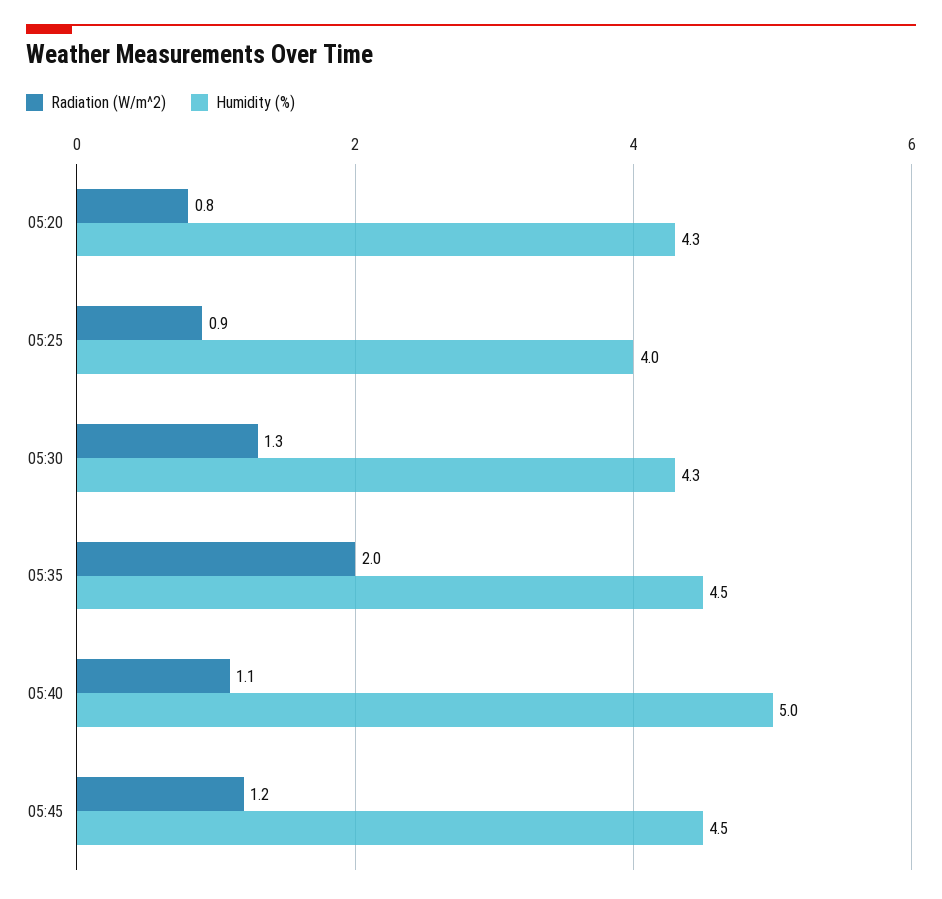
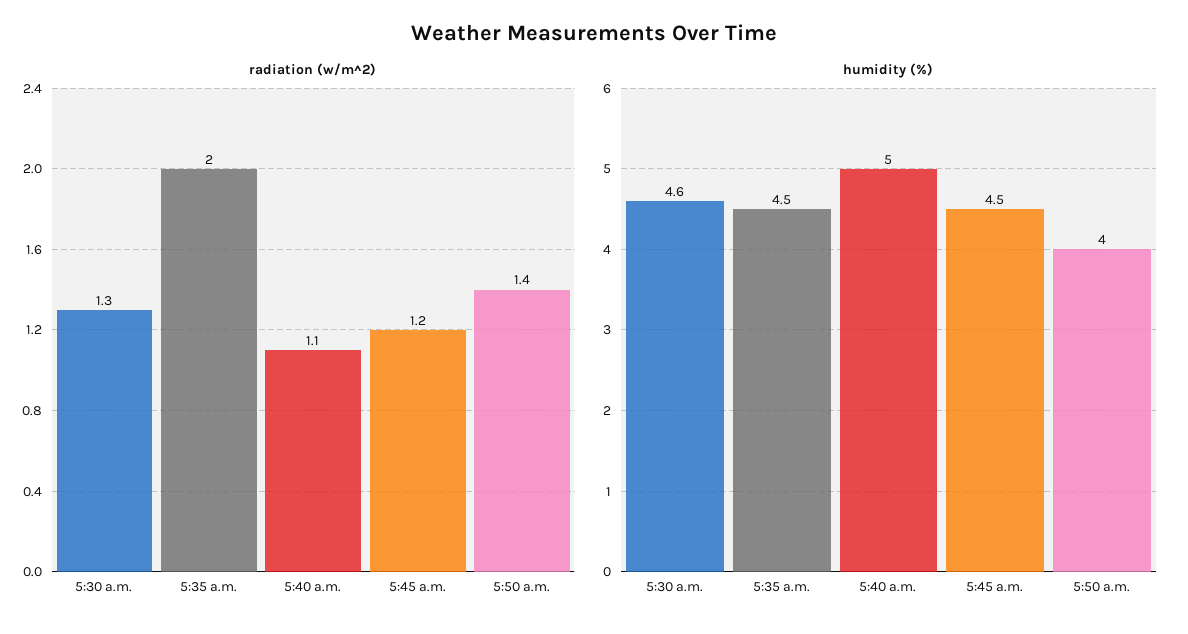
Radiation (W/m^2), 05:20: 0.8 -> none
Humidity (%), 05:20: 4.3 -> none
Radiation (W/m^2), 05:25: 0.9 -> none
Humidity (%), 05:25: 4 -> none
Humidity (%), 05:30: 4.3 -> 4.6
Radiation (W/m^2), 5:50 a.m.: none -> 1.4
Humidity (%), 5:50 a.m.: none -> 4

